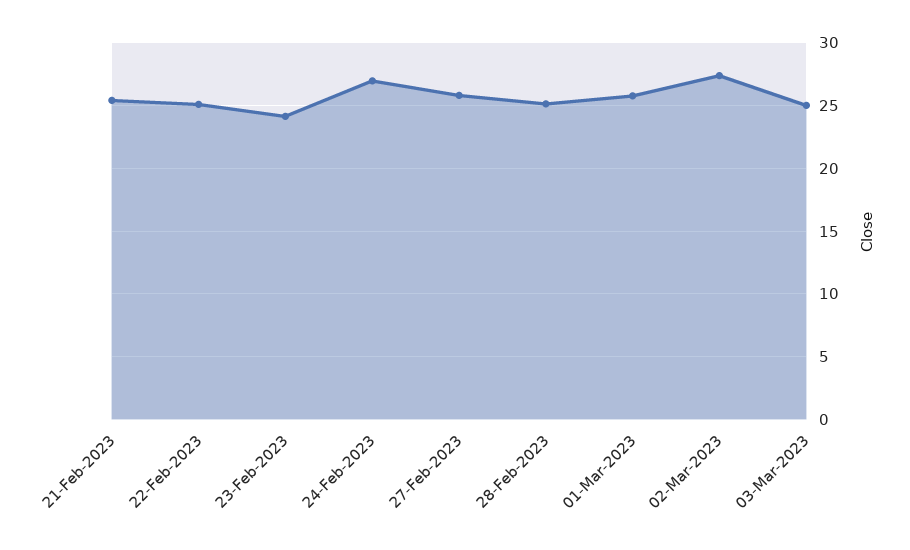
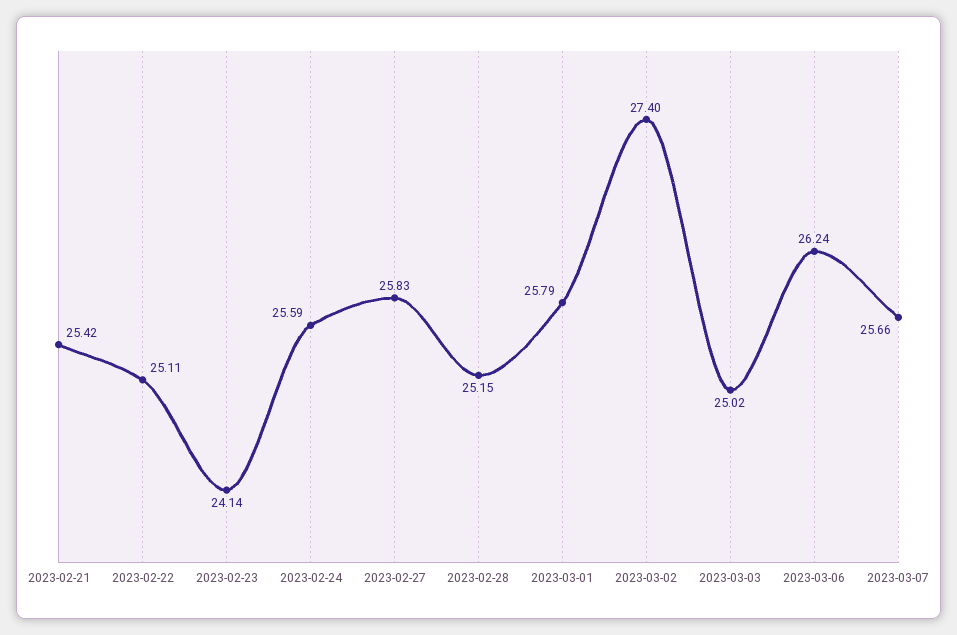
24-Feb-2023: 27 -> 25.59
2023-03-06: none -> 26.24
2023-03-07: none -> 25.66

